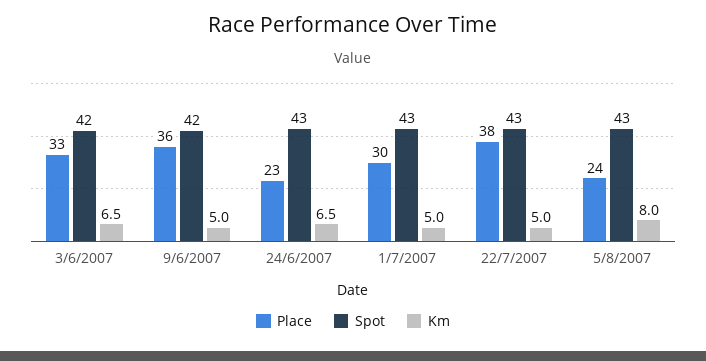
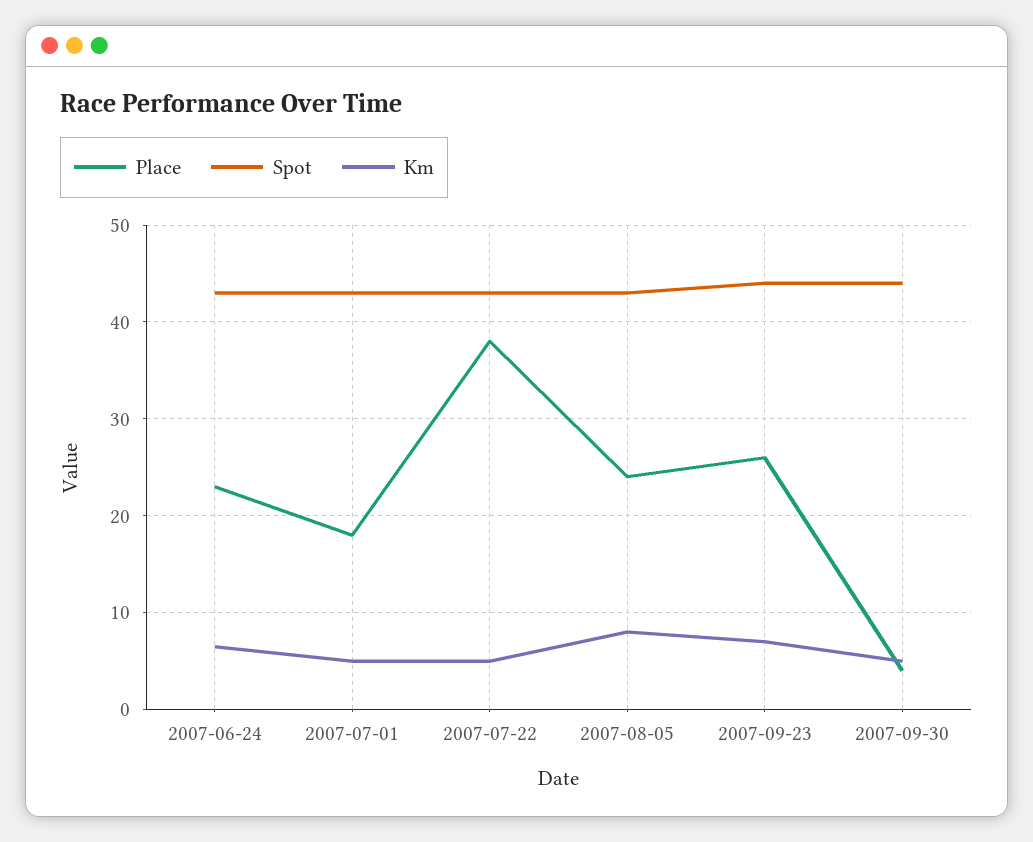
Place, 3/6/2007: 33 -> none
Spot, 3/6/2007: 42 -> none
Km, 3/6/2007: 6.5 -> none
Place, 9/6/2007: 36 -> none
Spot, 9/6/2007: 42 -> none
Km, 9/6/2007: 5 -> none
Place, 1/7/2007: 30 -> 18
Place, 2007-09-23: none -> 26
Spot, 2007-09-23: none -> 44
Km, 2007-09-23: none -> 7
Place, 2007-09-30: none -> 4
Spot, 2007-09-30: none -> 44
Km, 2007-09-30: none -> 5

